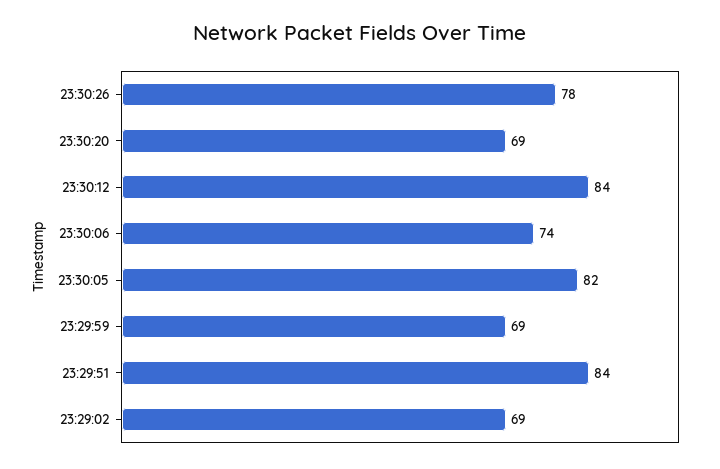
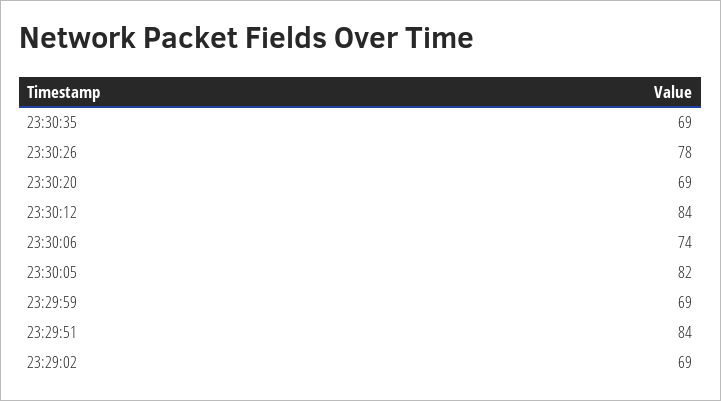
23:30:35: none -> 69

